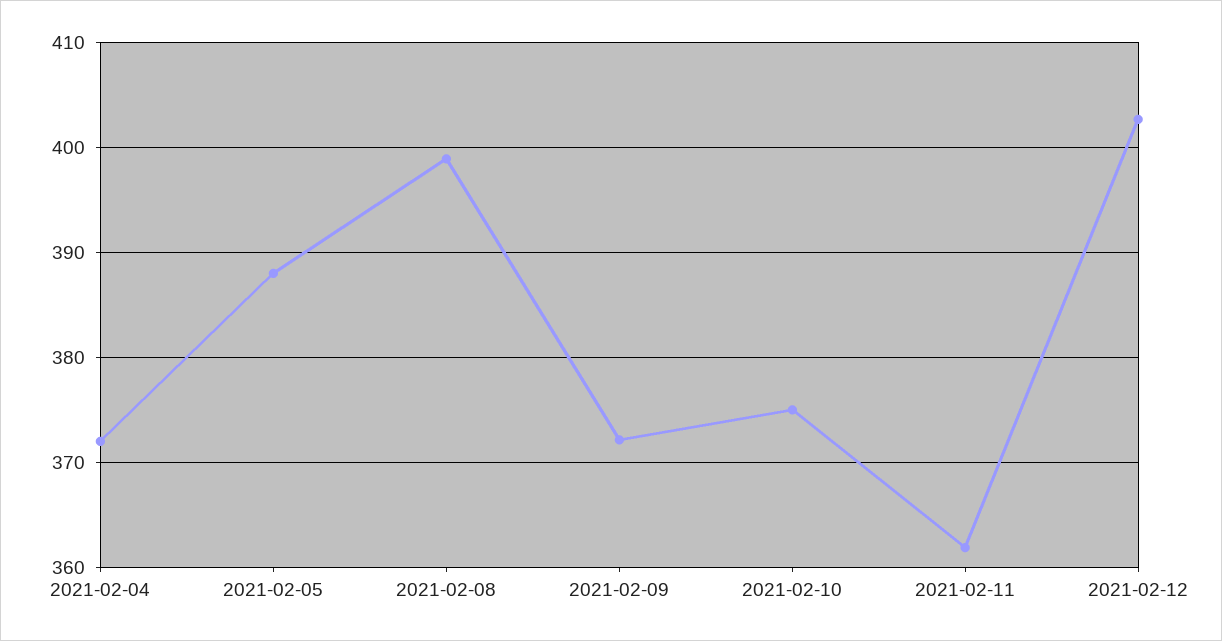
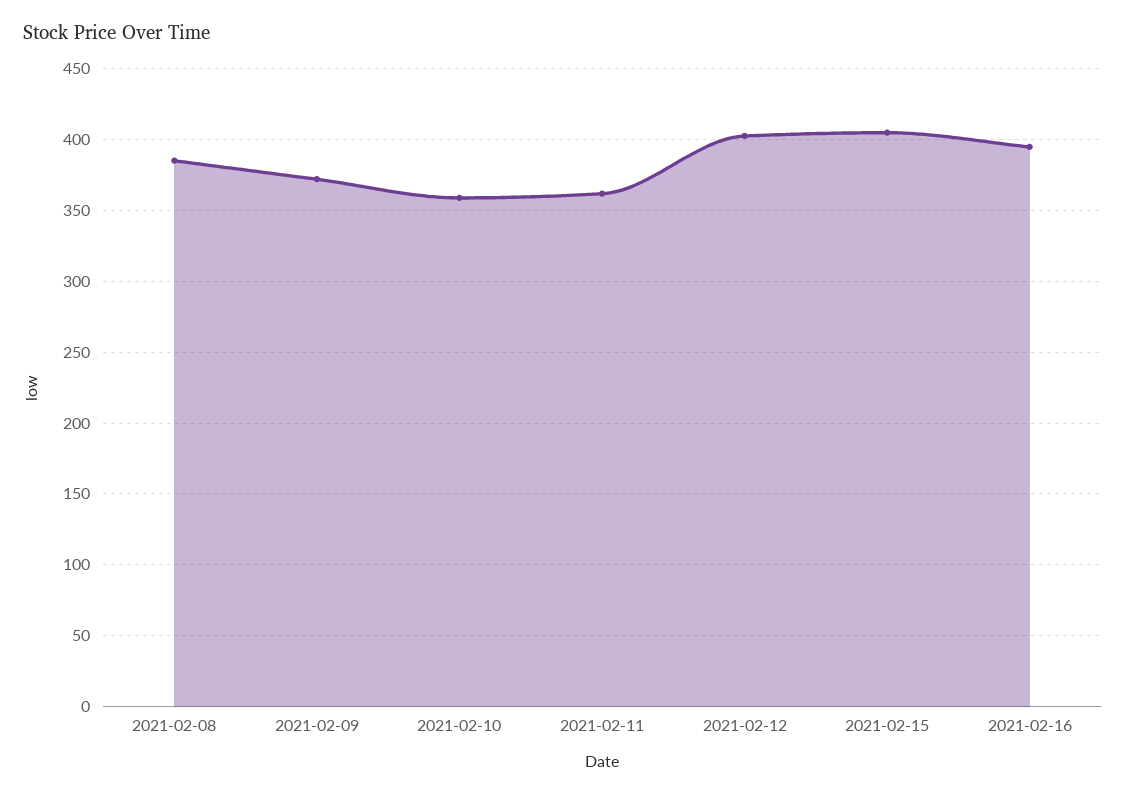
2021-02-04: 372 -> none
2021-02-05: 388 -> none
2021-02-08: 399 -> 385
2021-02-10: 375 -> 360
2021-02-15: none -> 405
2021-02-16: none -> 395

